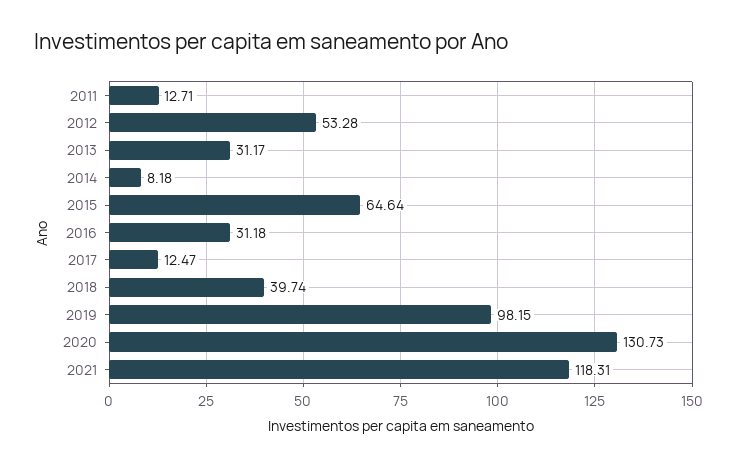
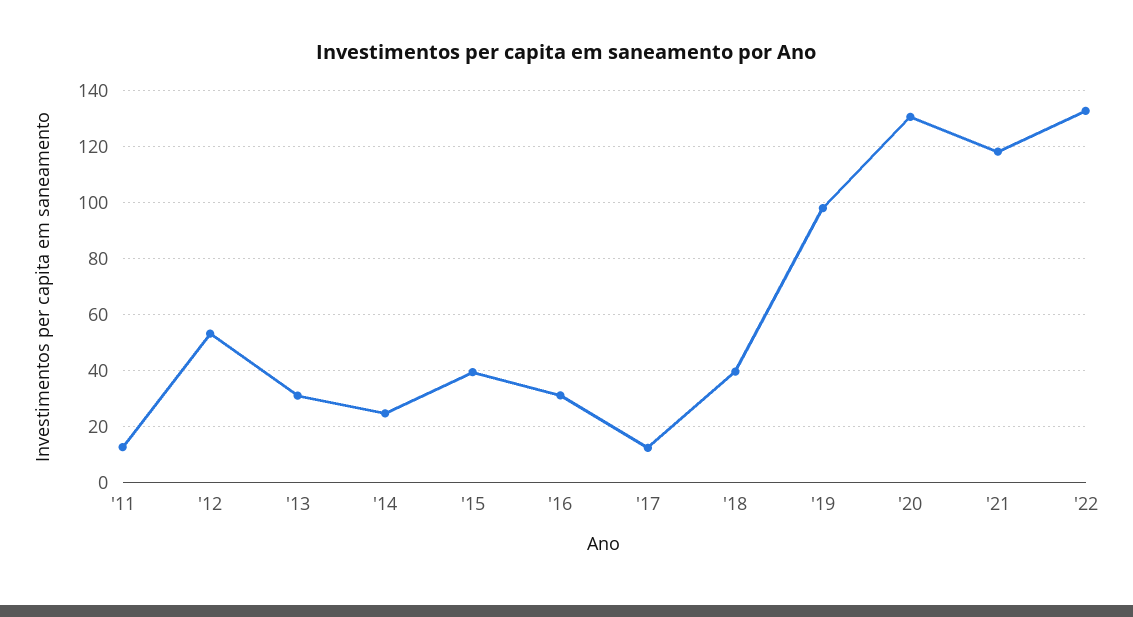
2014: 8.18 -> 25
2015: 64.64 -> 40
'22: none -> 132.5

